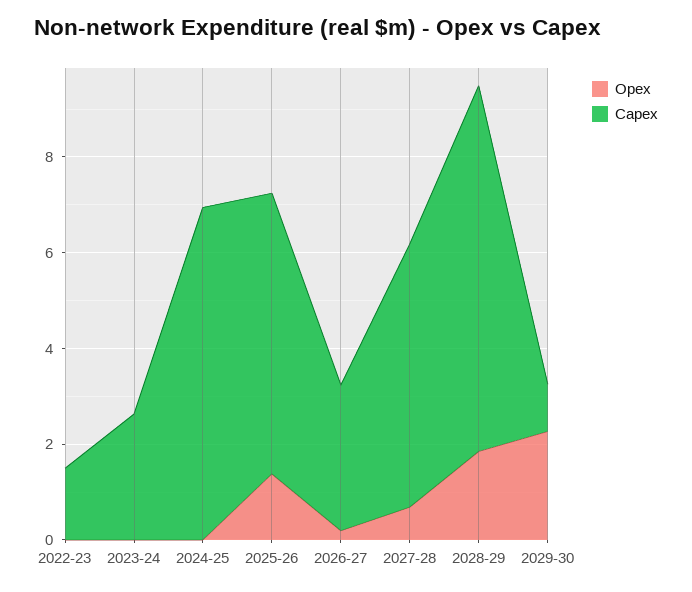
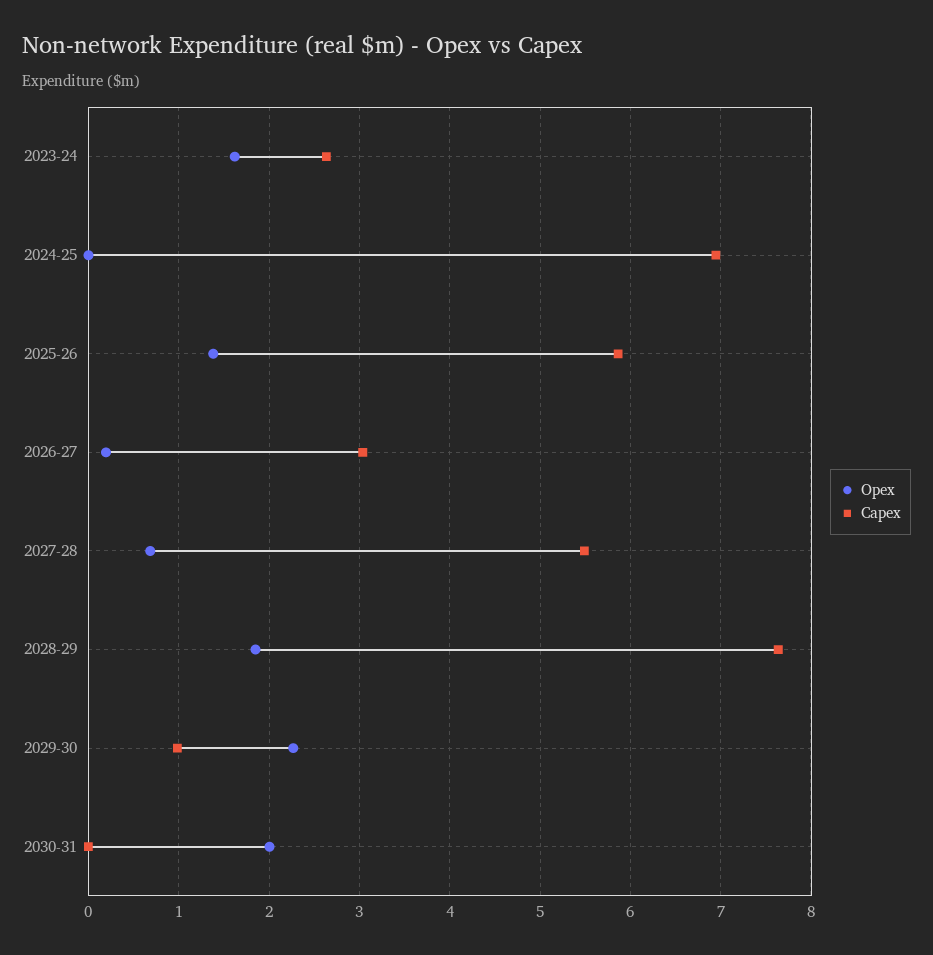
Opex, 2022-23: 0 -> none
Capex, 2022-23: 1.5 -> none
Opex, 2023-24: 0 -> 1.6
Opex, 2030-31: none -> 2
Capex, 2030-31: none -> 0

